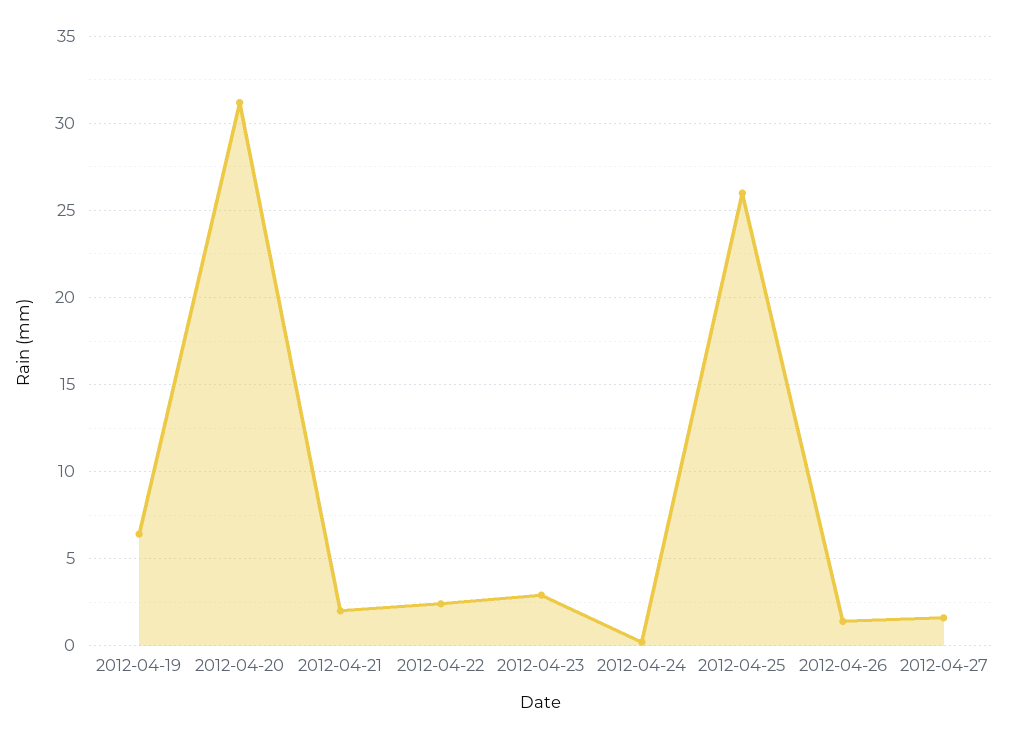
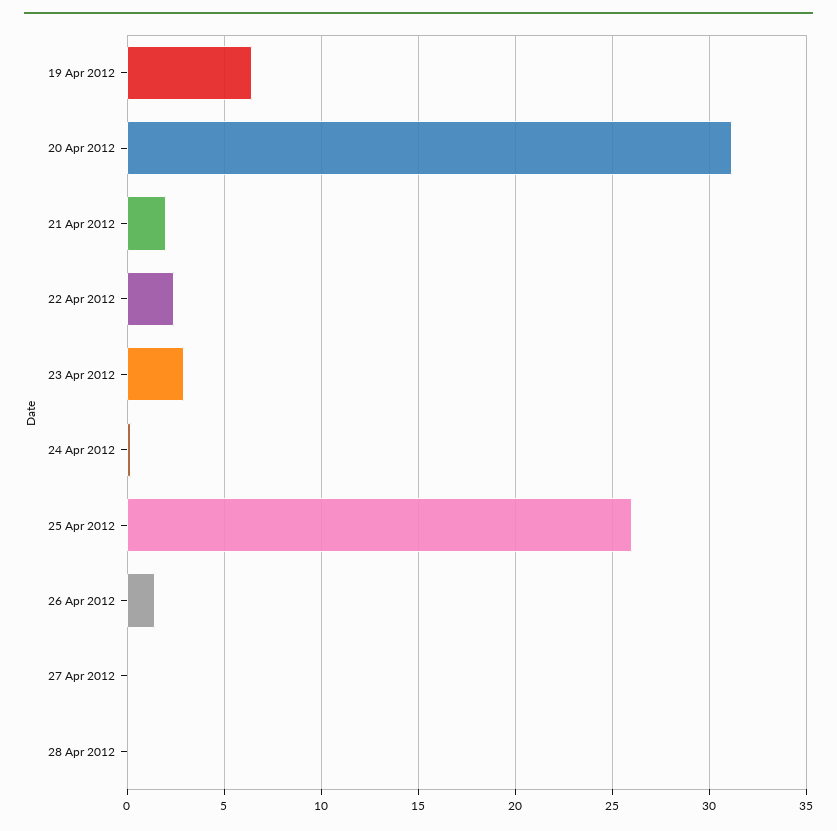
2012-04-27: 1.5 -> 0
28 Apr 2012: none -> 0

